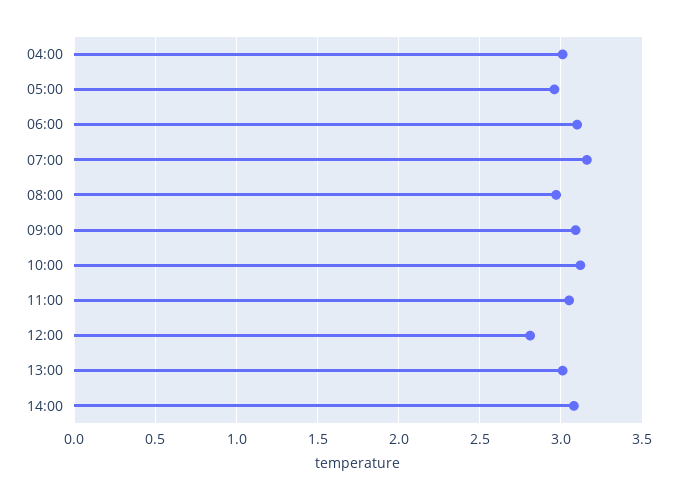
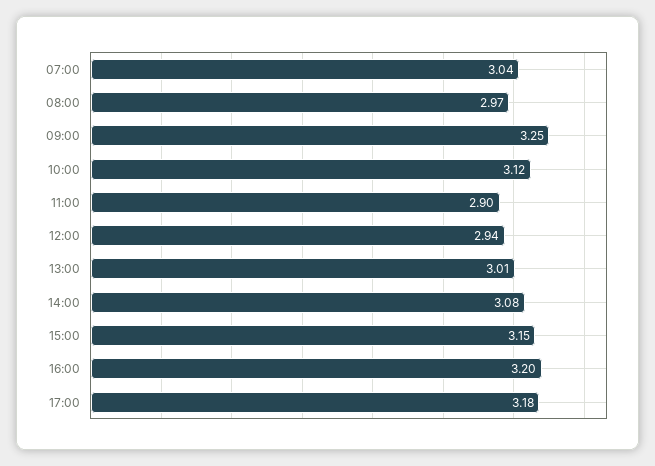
04:00: 3 -> none
05:00: 2.95 -> none
06:00: 3.1 -> none
07:00: 3.15 -> 3.04
09:00: 3.1 -> 3.25
11:00: 3.05 -> 2.9
12:00: 2.8 -> 2.94
15:00: none -> 3.15
16:00: none -> 3.2
17:00: none -> 3.18

